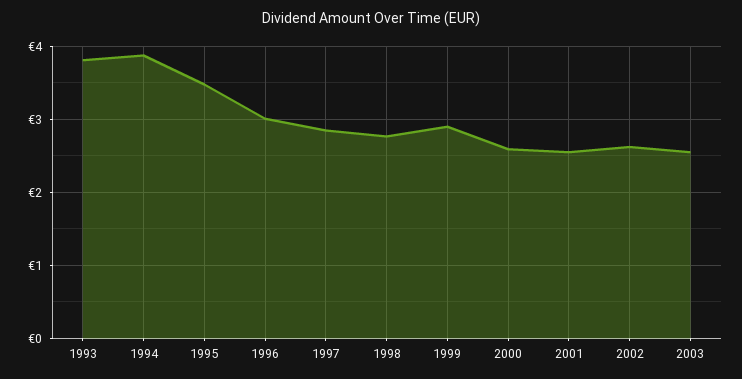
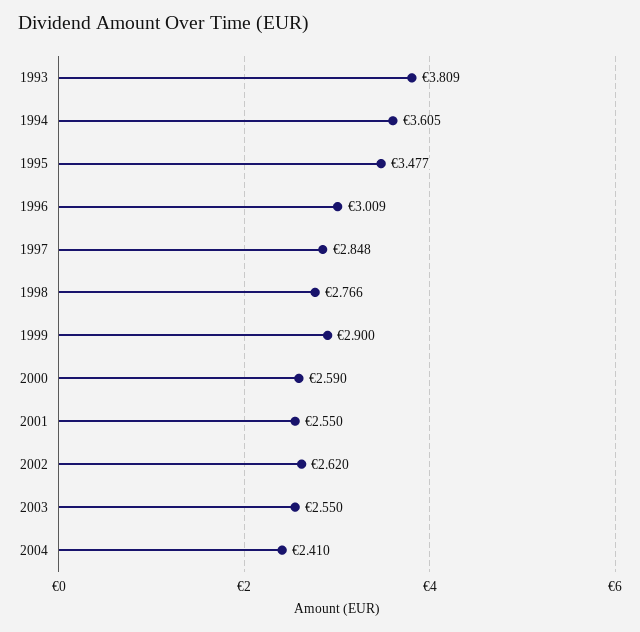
1994: 3.9 -> 3.605
2004: none -> 2.41

